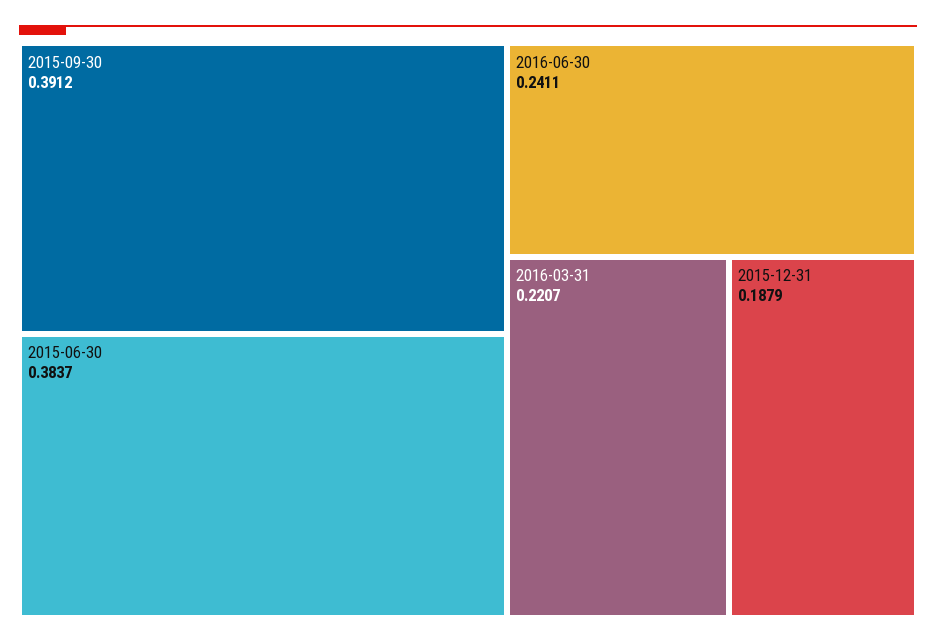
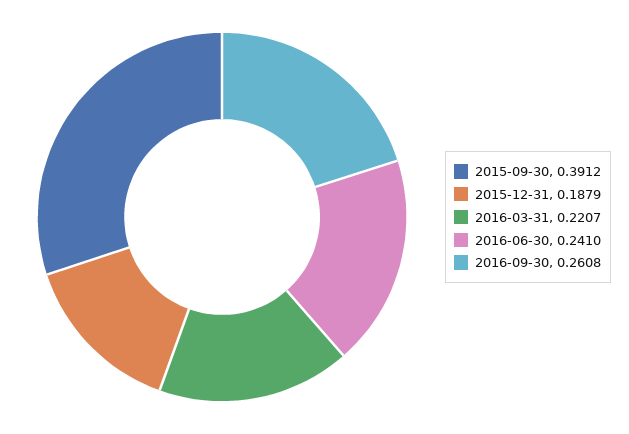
2015-06-30: 0.3837 -> none
2016-06-30: 0.2411 -> 0.241
2016-09-30: none -> 0.2608

